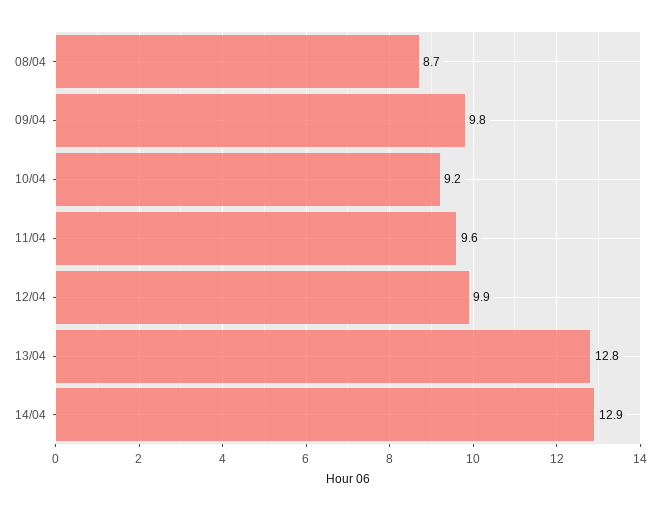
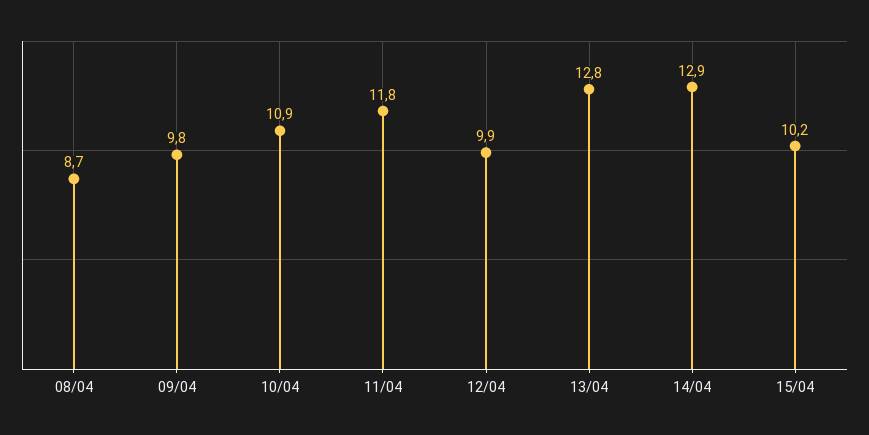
10/04: 9.2 -> 10.9
11/04: 9.6 -> 11.8
15/04: none -> 10.2

